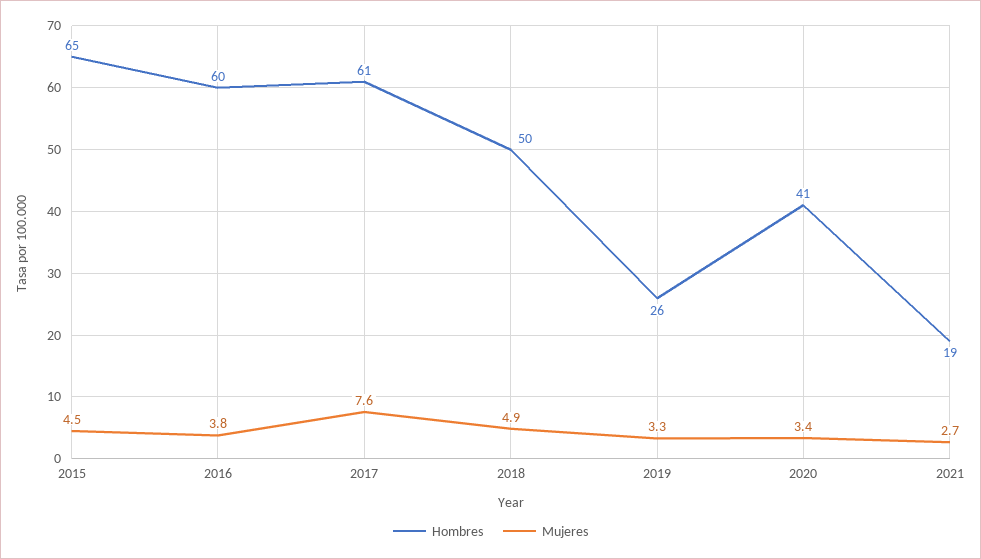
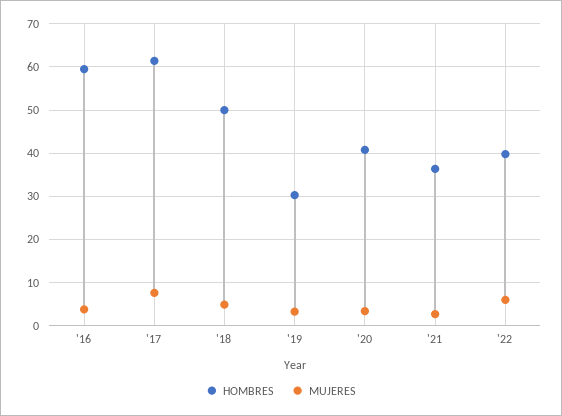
Hombres, 2015: 65 -> none
Mujeres, 2015: 4.5 -> none
Hombres, 2019: 26 -> 30
Hombres, 2021: 19 -> 36
Hombres, '22: none -> 40
Mujeres, '22: none -> 6

